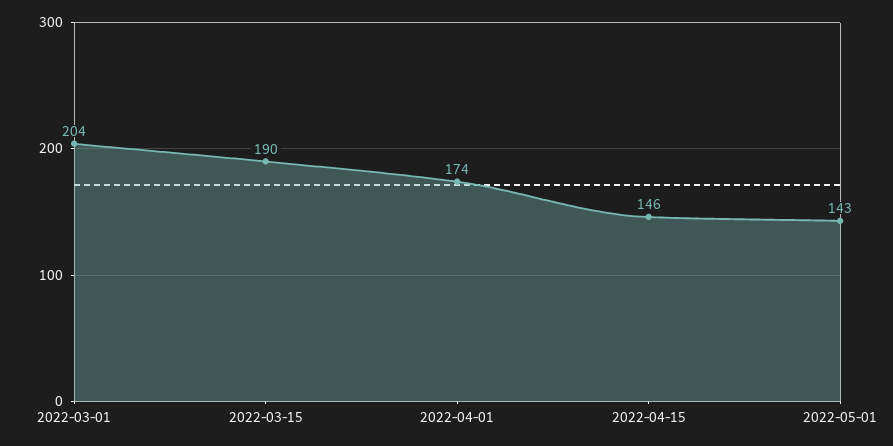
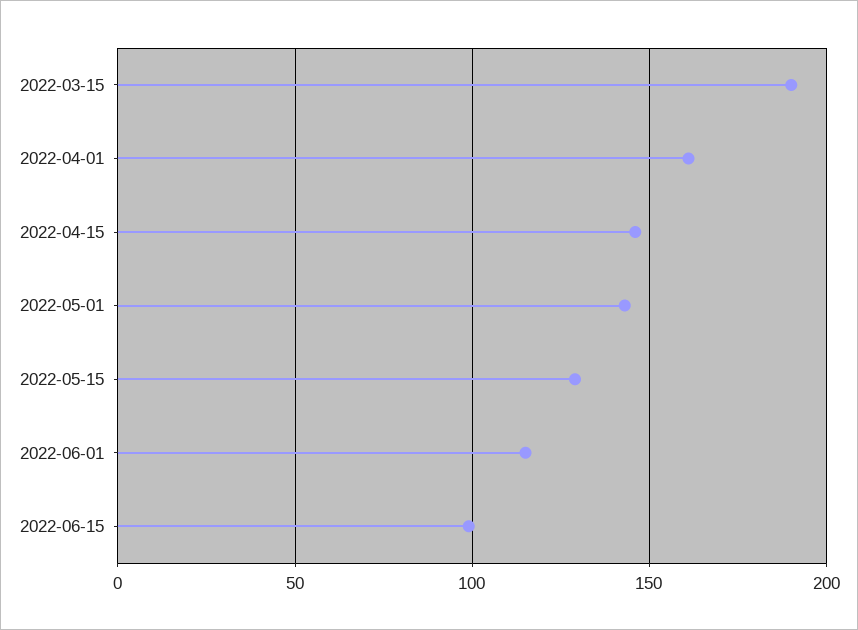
2022-03-01: 204 -> none
2022-04-01: 174 -> 160
2022-05-15: none -> 130
2022-06-01: none -> 115
2022-06-15: none -> 100

